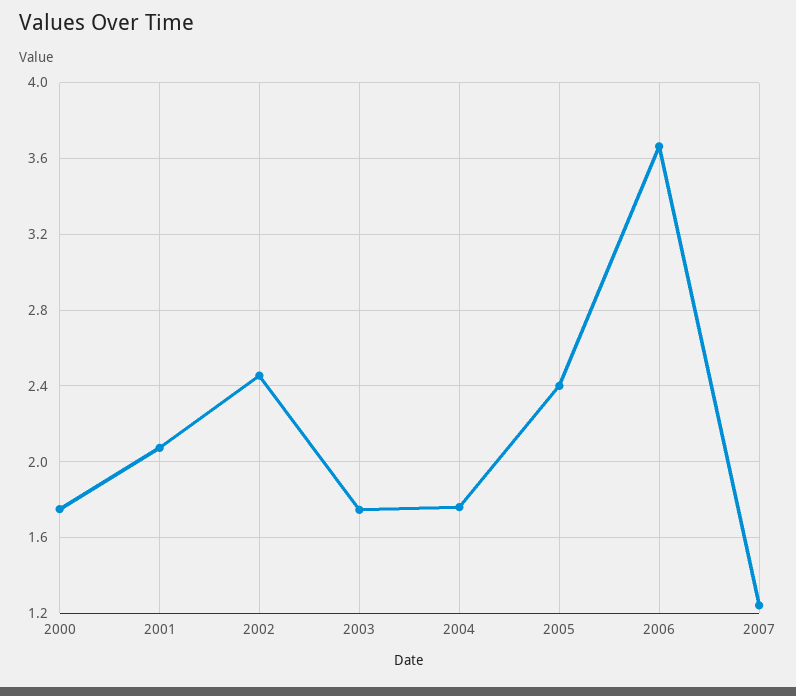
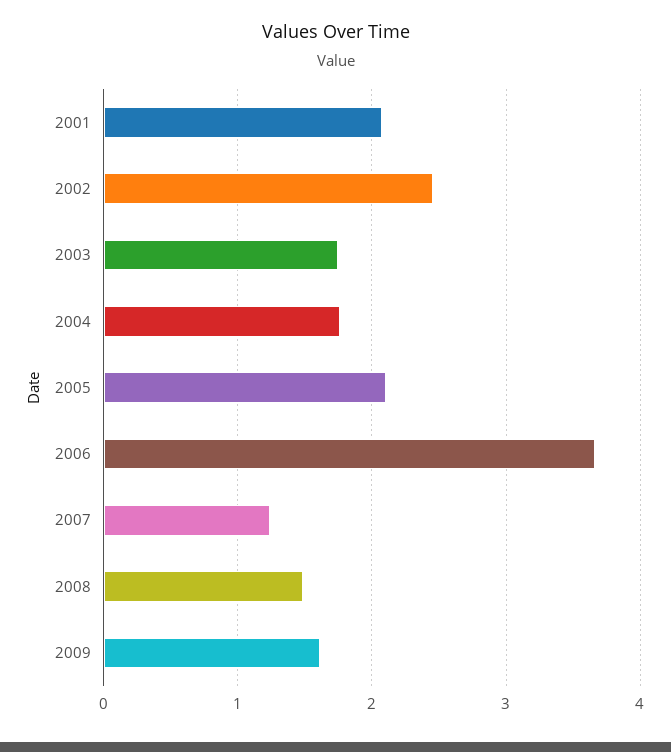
2000: 1.75 -> none
2005: 2.4 -> 2.1
2008: none -> 1.5
2009: none -> 1.6

